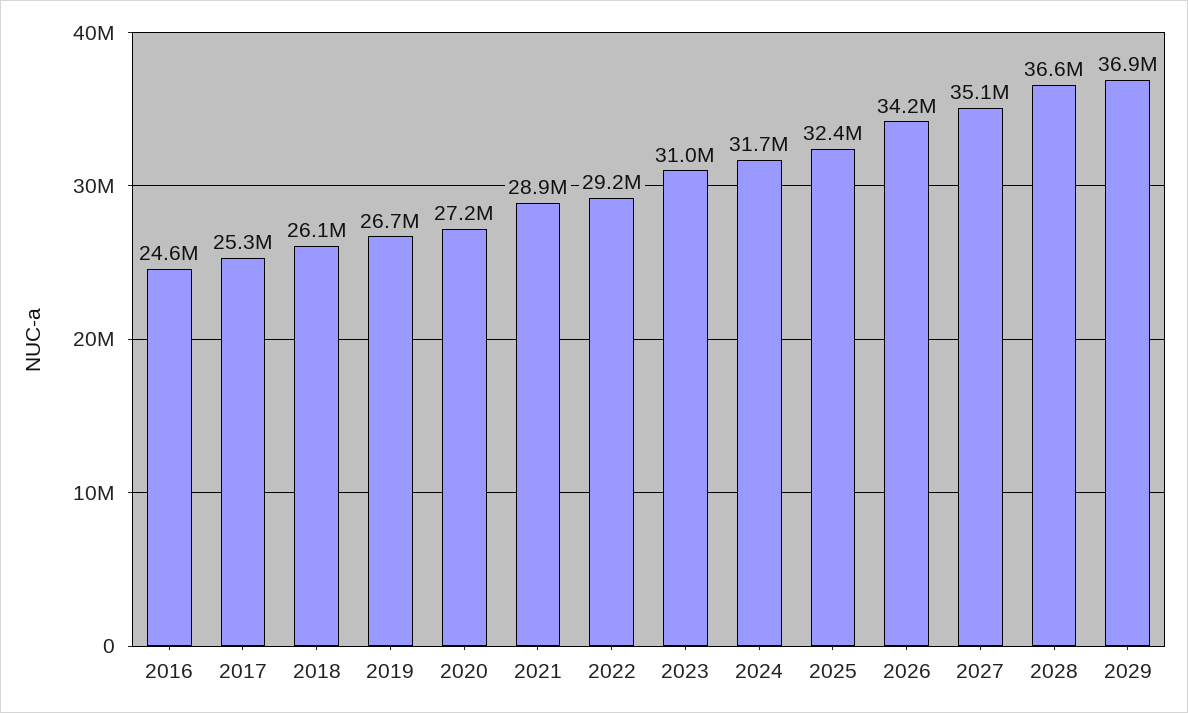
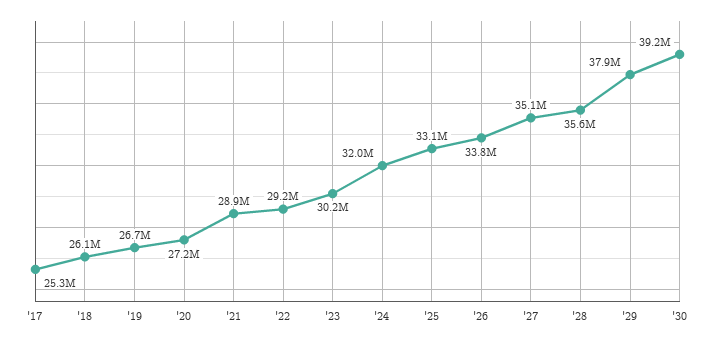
2016: 24600000 -> none
2023: 31000000 -> 30200000
2024: 31700000 -> 32000000
2025: 32400000 -> 33100000
2026: 34200000 -> 33800000
2028: 36600000 -> 35600000
2029: 36900000 -> 37900000
'30: none -> 39200000

